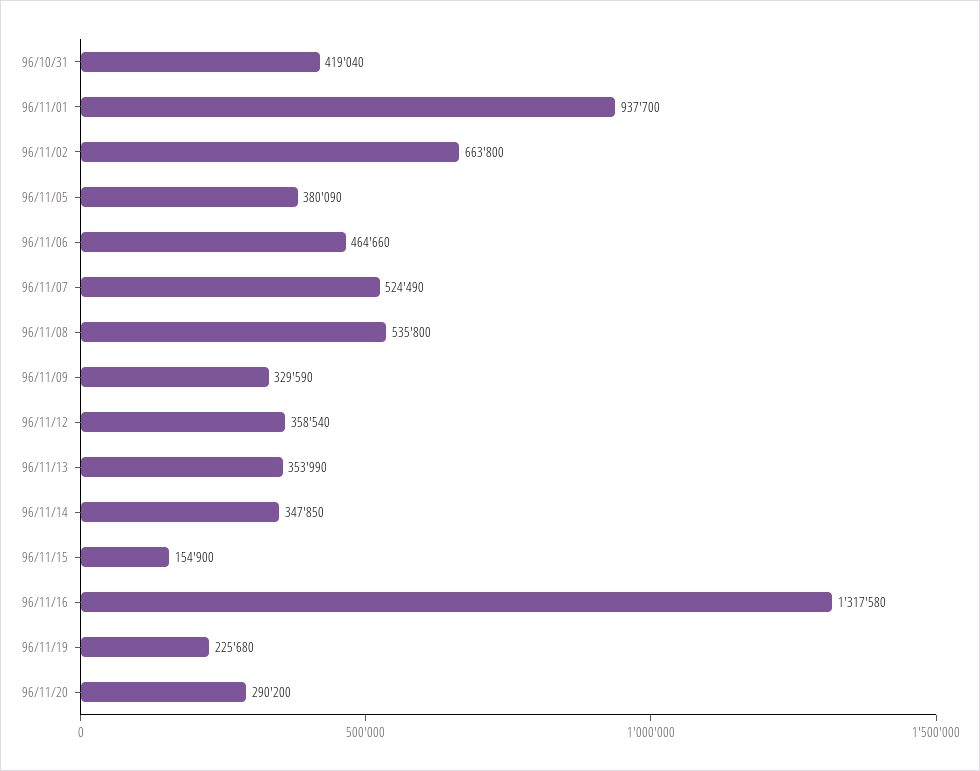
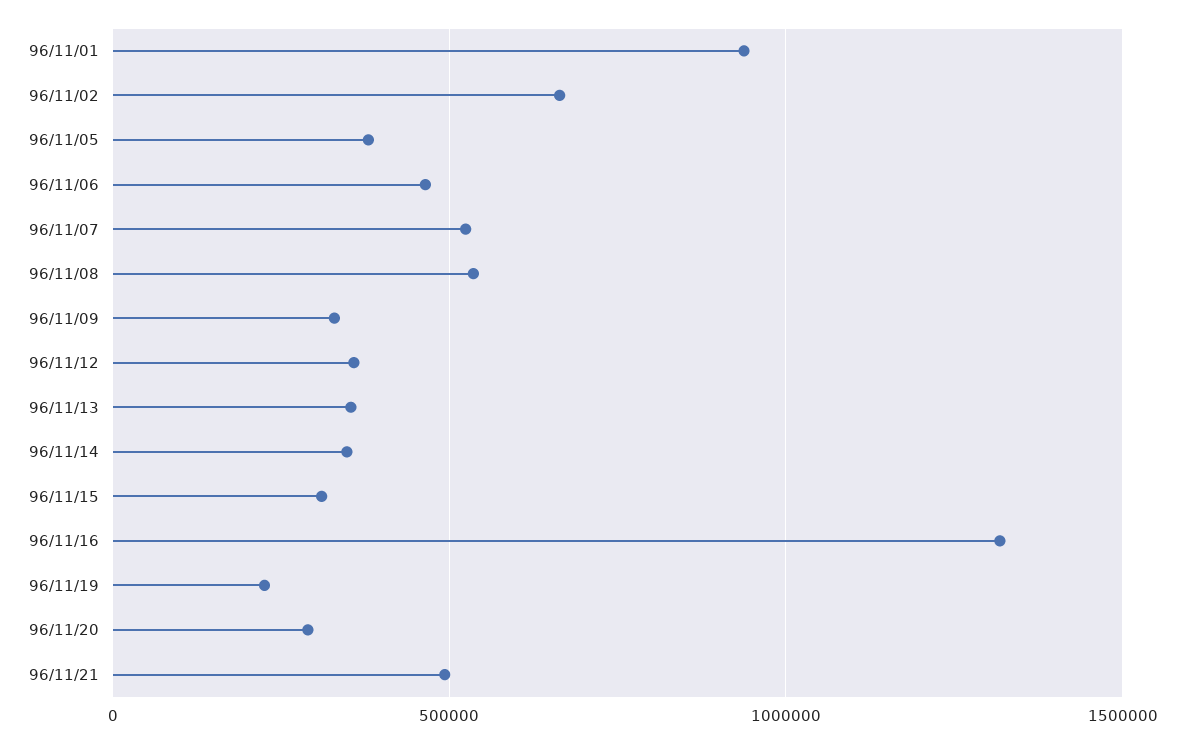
96/10/31: 419040 -> none
96/11/15: 154900 -> 300000
96/11/21: none -> 500000

